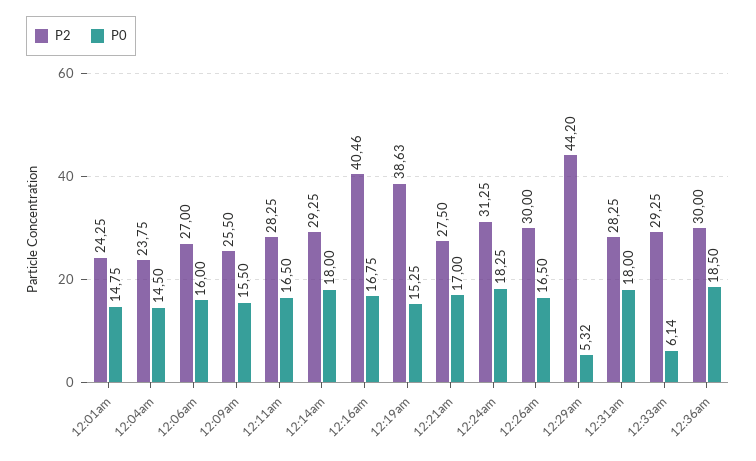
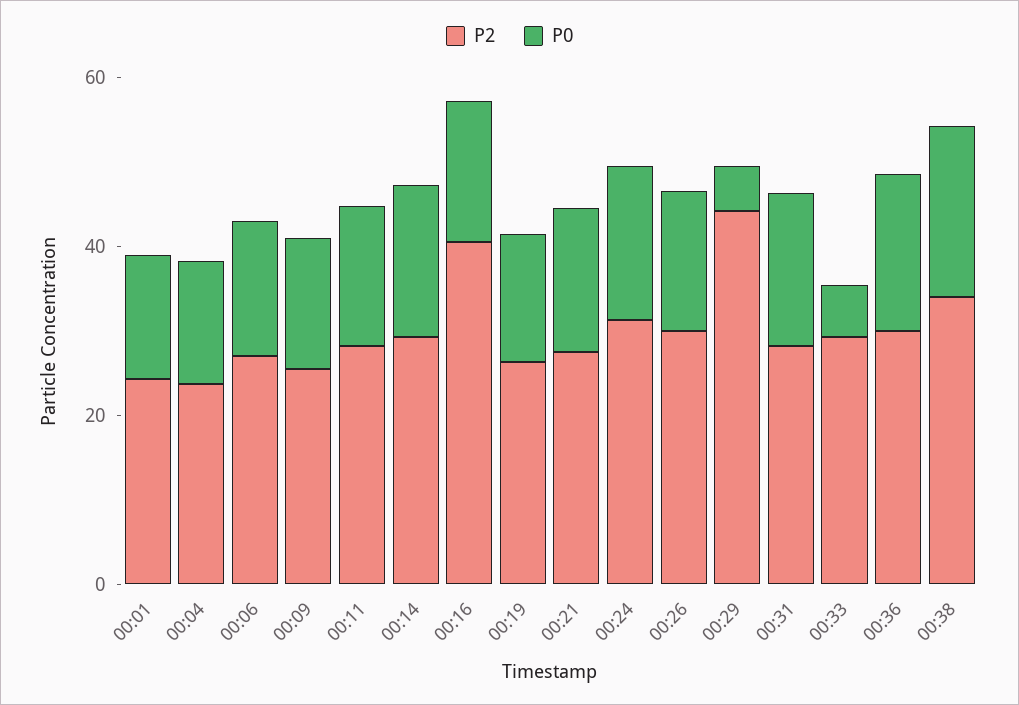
P2, 12:19am: 38.63 -> 25
P2, 00:38: none -> 35
P0, 00:38: none -> 20

